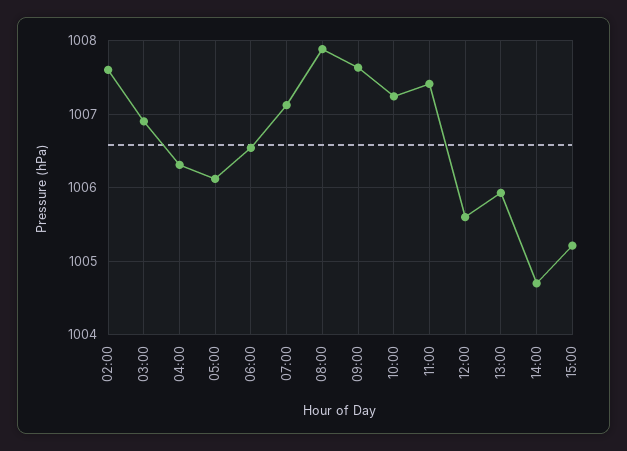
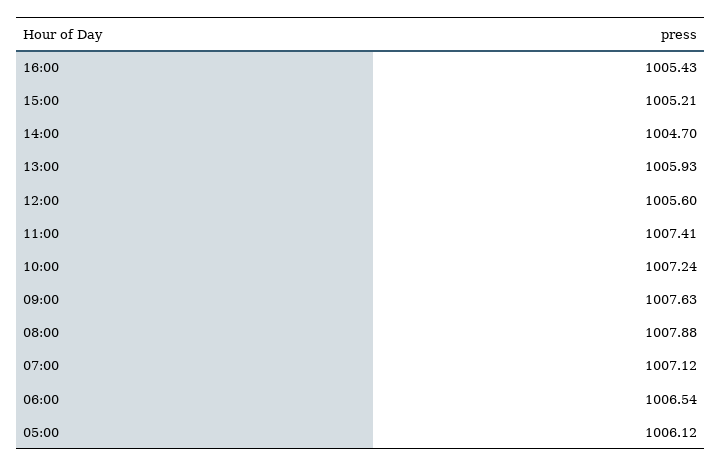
02:00: 1007.6 -> none
03:00: 1006.9 -> none
04:00: 1006.3 -> none
16:00: none -> 1005.43

